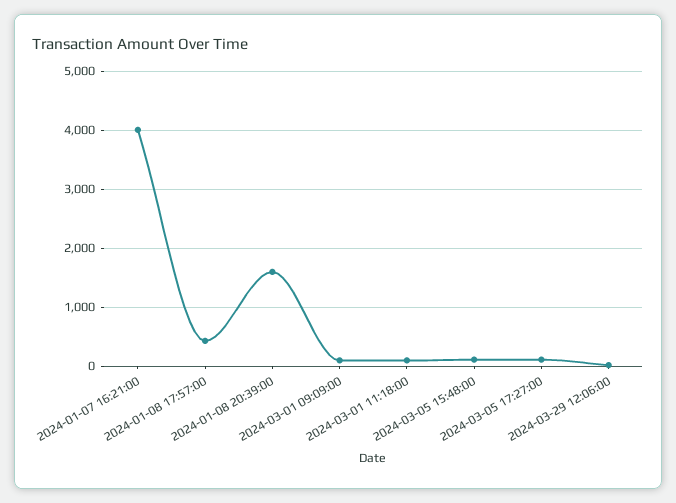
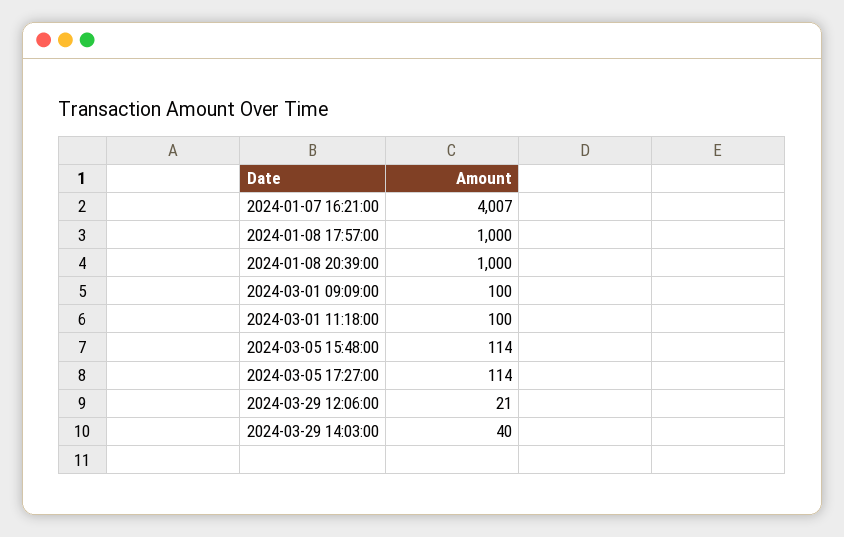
2024-01-08 17:57:00: 400 -> 1000
2024-01-08 20:39:00: 1600 -> 1000
2024-03-29 14:03:00: none -> 40

